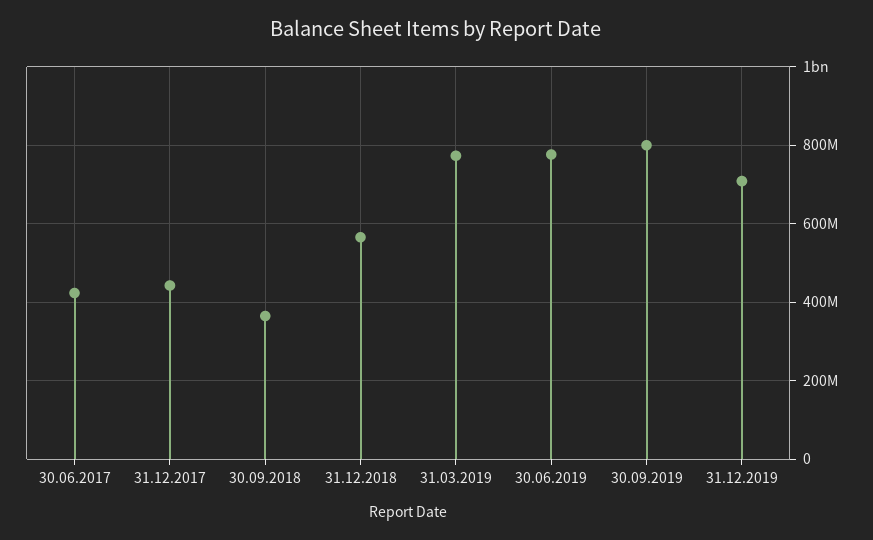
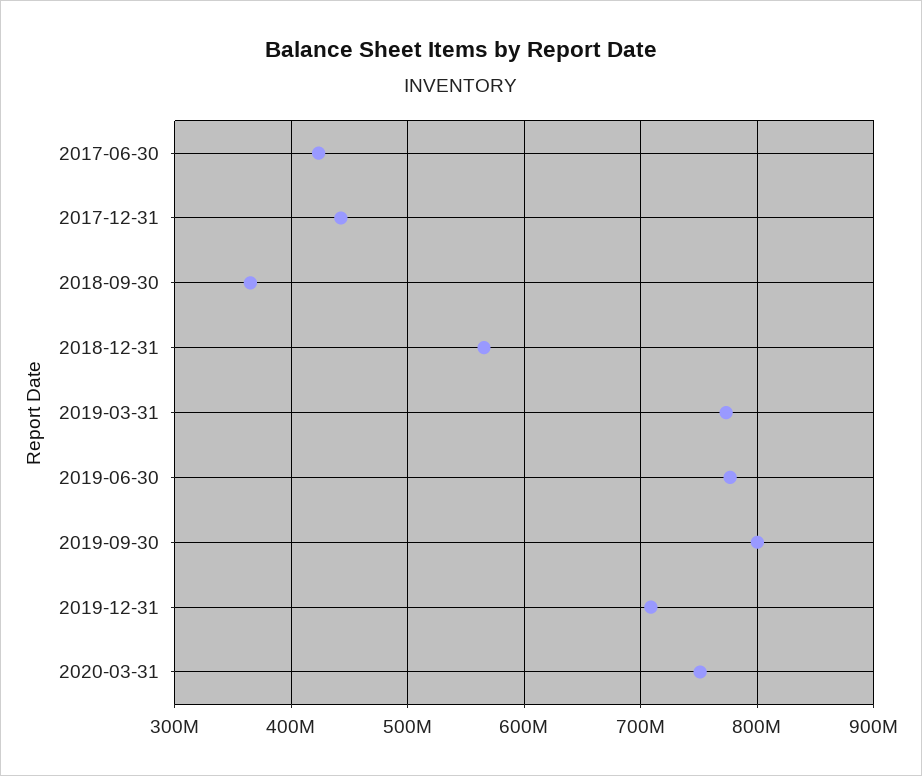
2020-03-31: none -> 750000000

